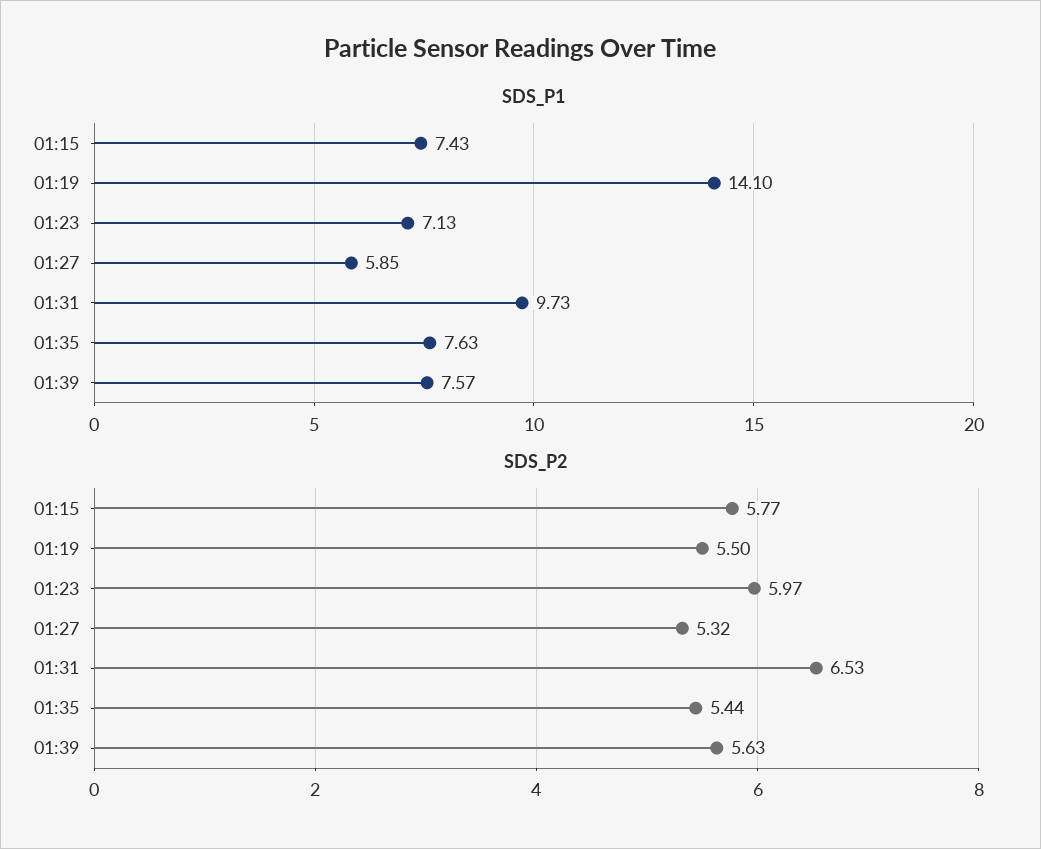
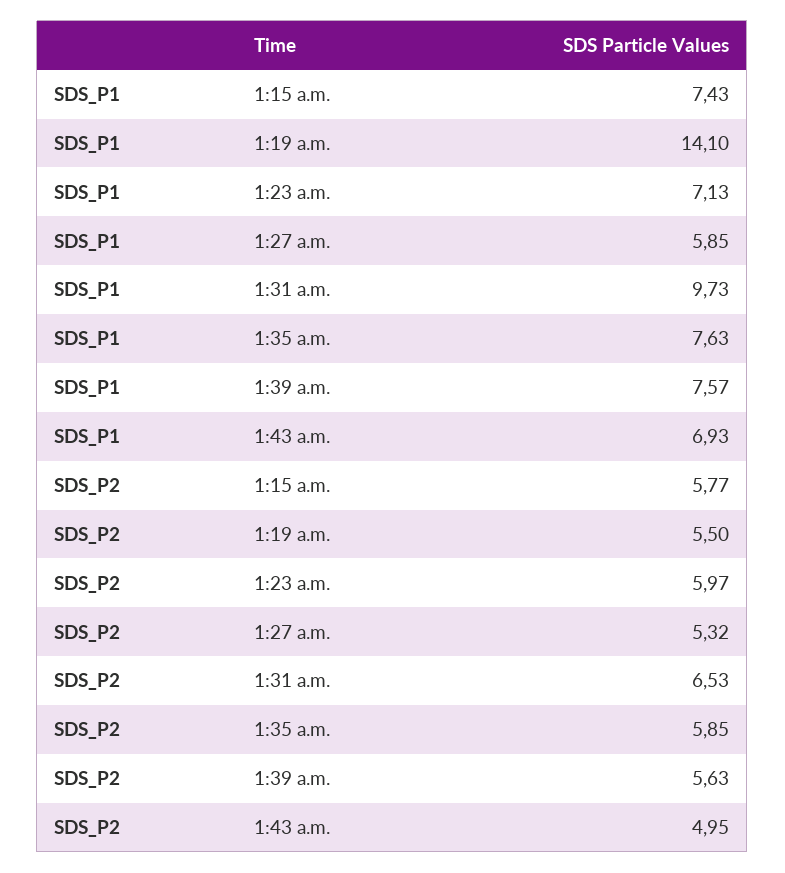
SDS_P2, 01:35: 5.44 -> 5.85
SDS_P1, 1:43 a.m.: none -> 6.93
SDS_P2, 1:43 a.m.: none -> 4.95

